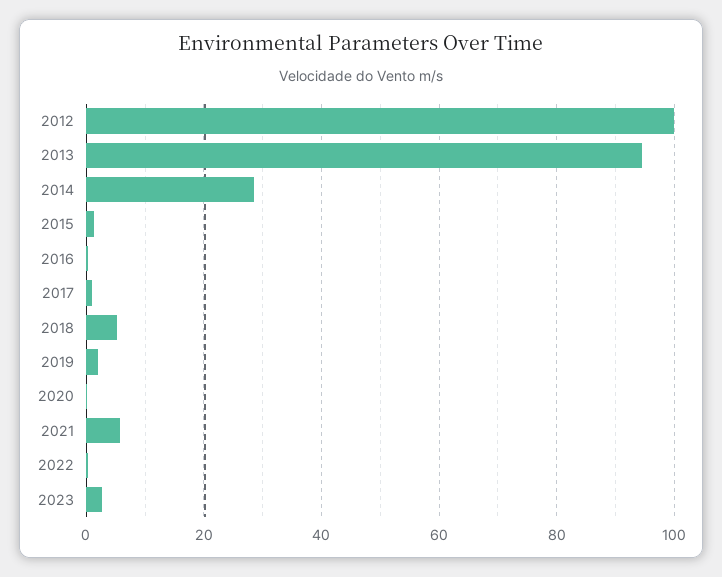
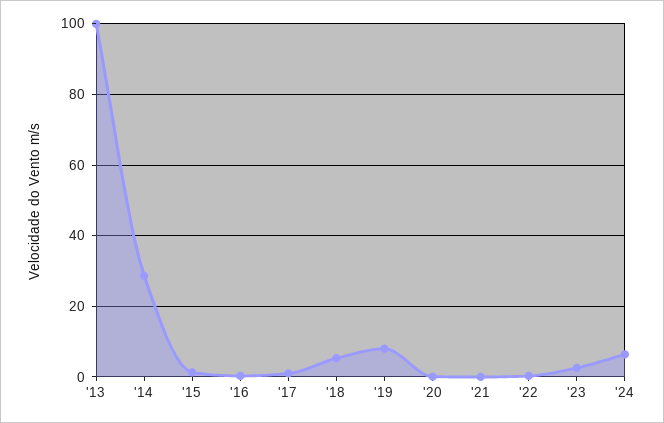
2012: 100 -> none
2013: 94 -> 100
2019: 2 -> 8
2021: 6 -> 0
'24: none -> 6

